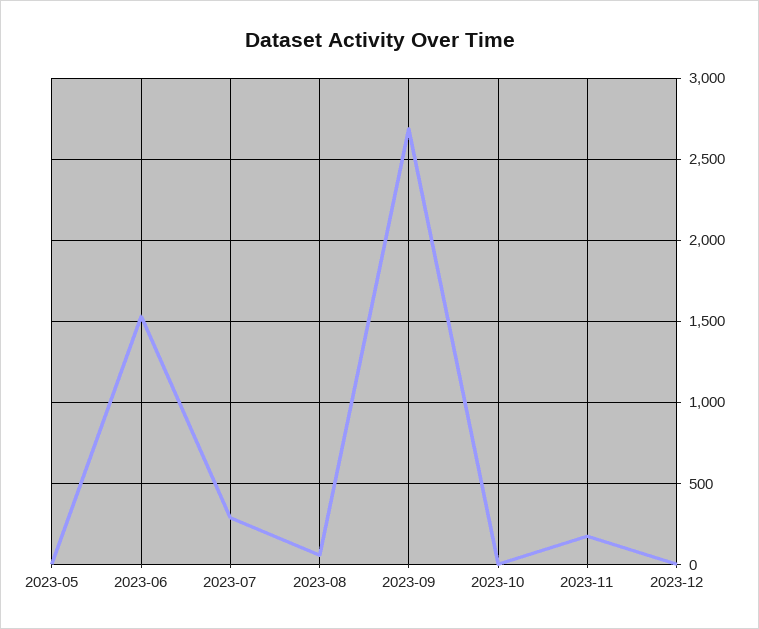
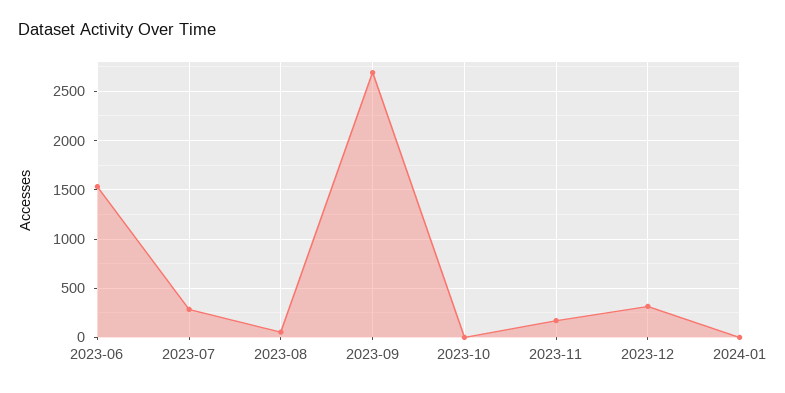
2023-05: 0 -> none
2023-12: 0 -> 300
2024-01: none -> 0

